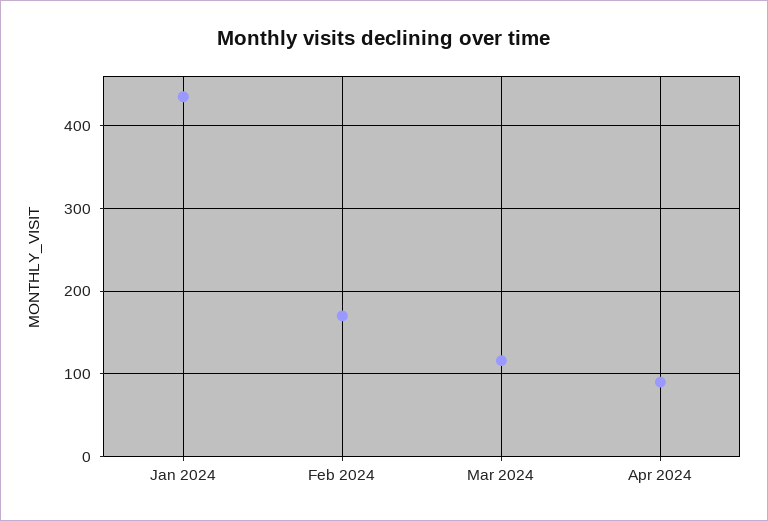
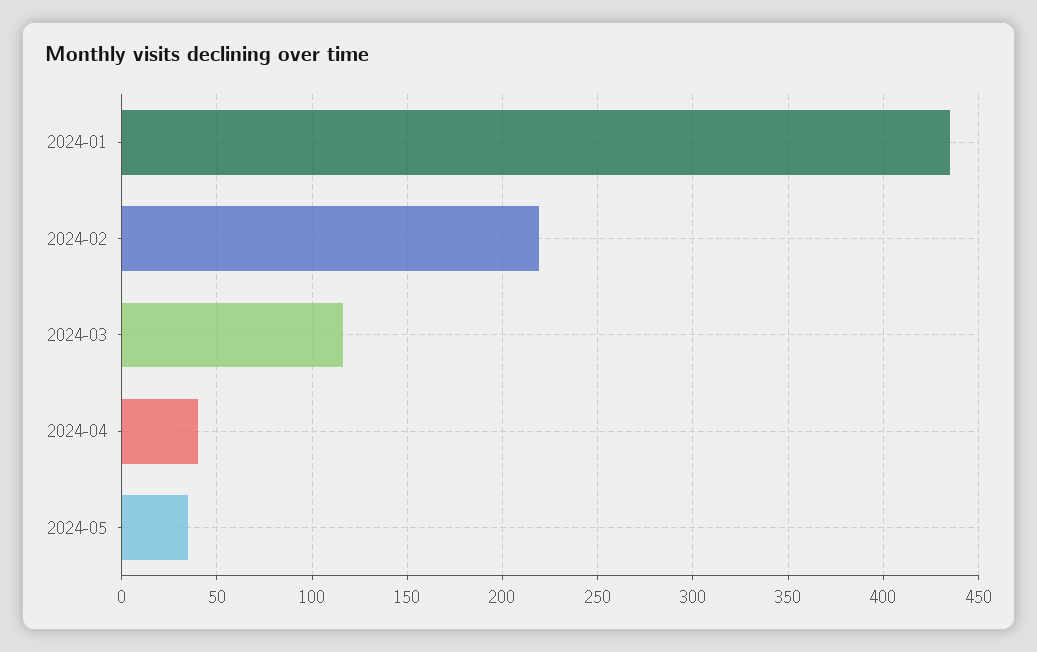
Feb 2024: 170 -> 220
Apr 2024: 90 -> 40
2024-05: none -> 35

